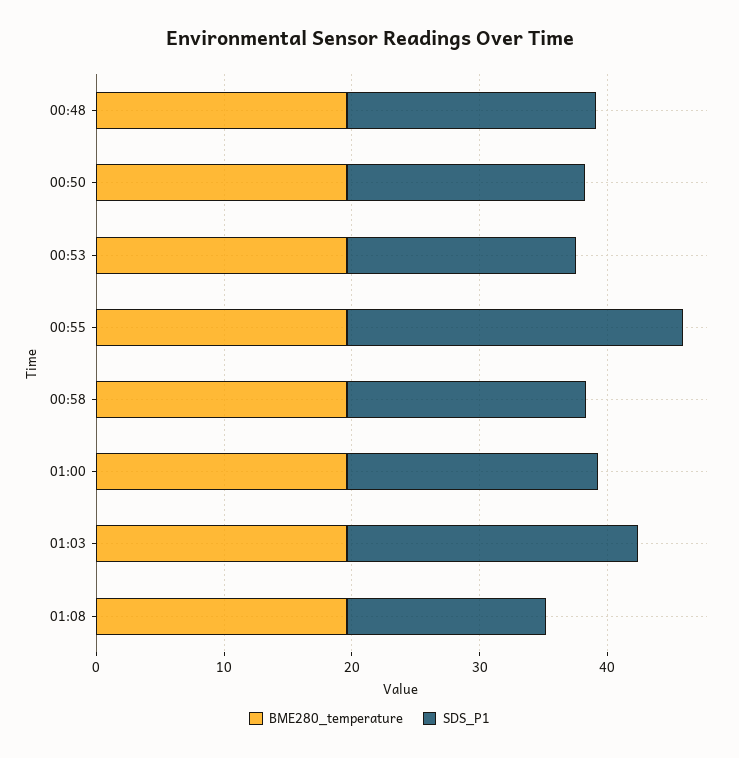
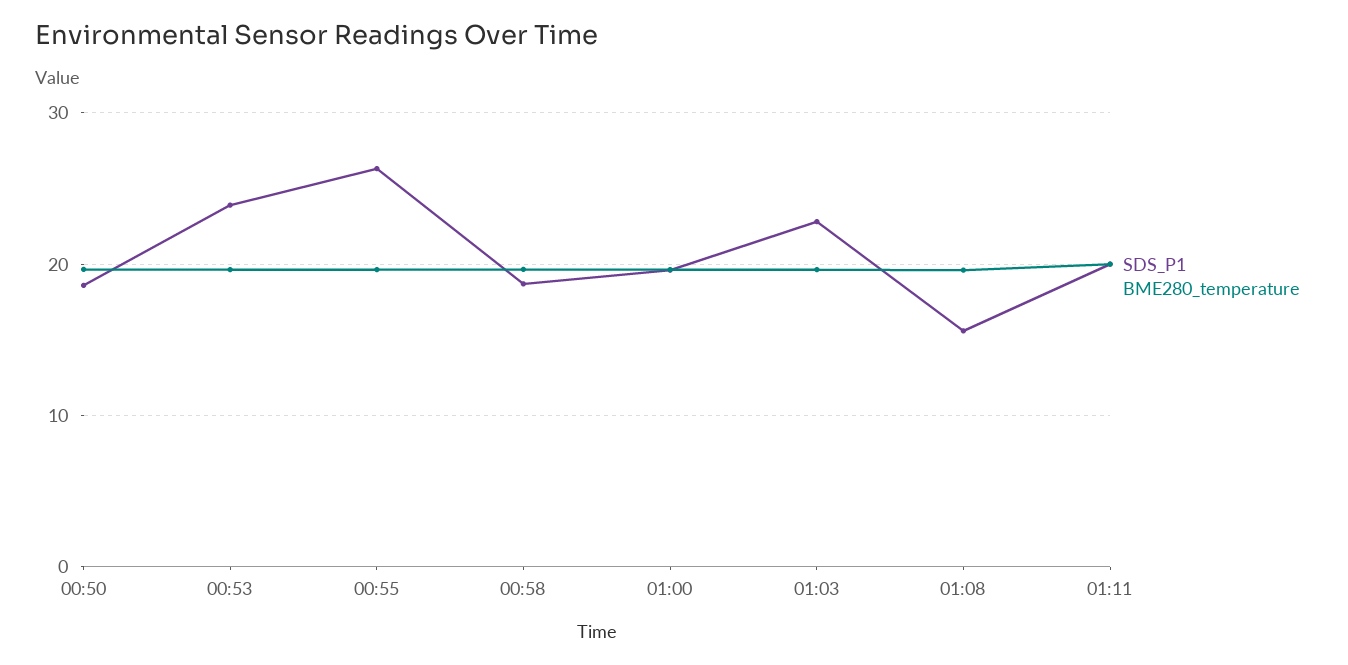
BME280_temperature, 00:48: 20 -> none
SDS_P1, 00:48: 20 -> none
SDS_P1, 00:53: 18 -> 24
SDS_P1, 01:11: none -> 20
BME280_temperature, 01:11: none -> 20

